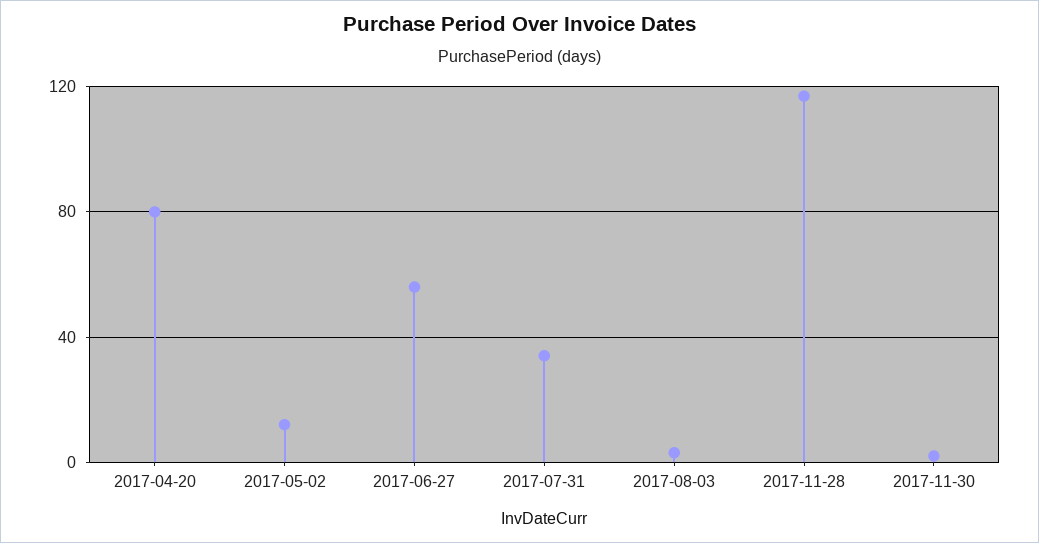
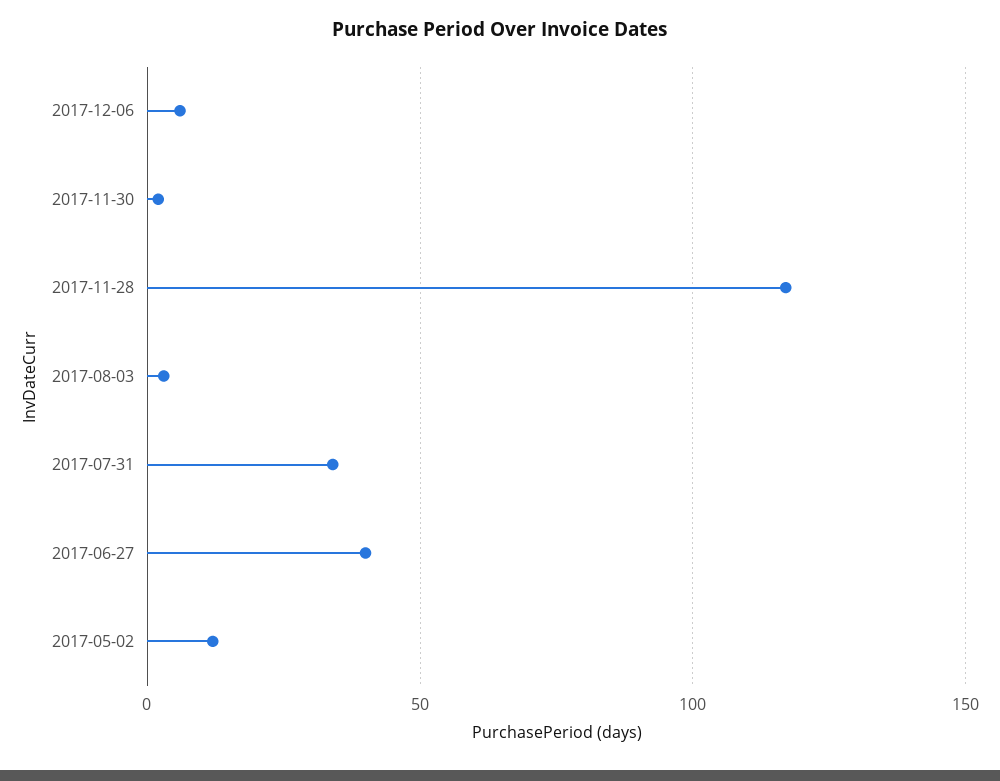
2017-04-20: 80 -> none
2017-06-27: 55 -> 40
2017-12-06: none -> 5

